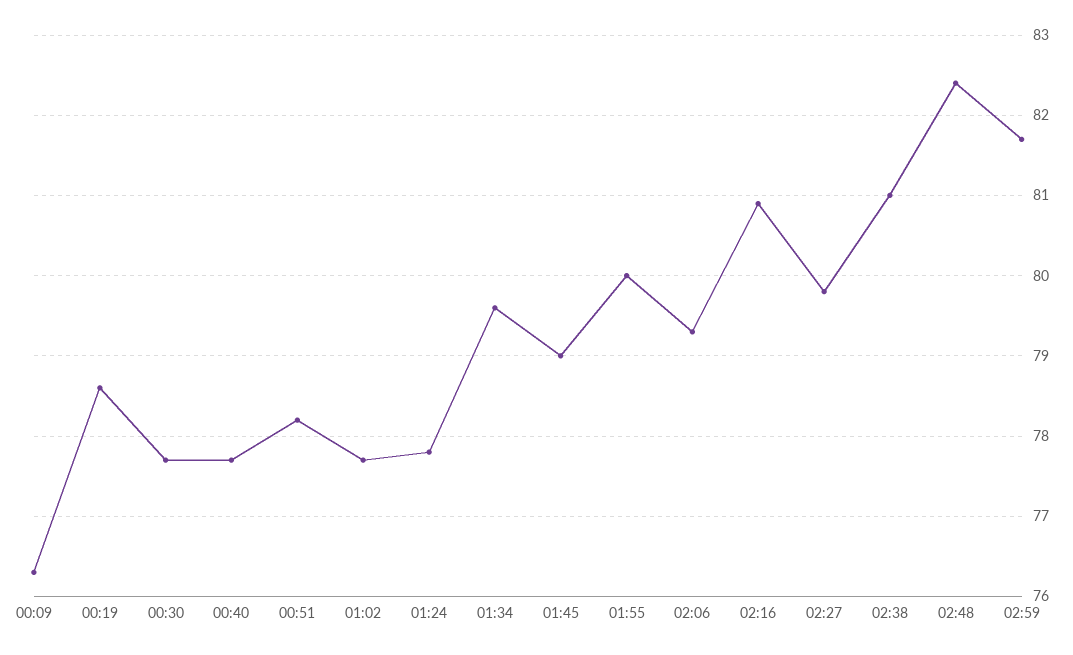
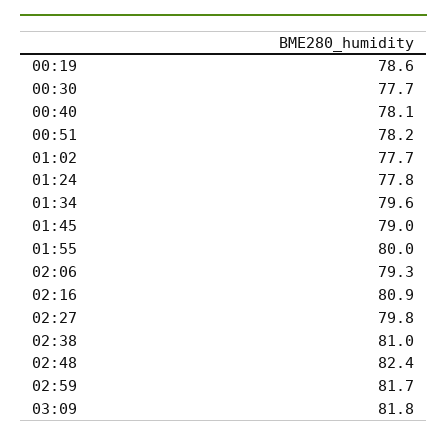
00:09: 76.3 -> none
00:40: 77.7 -> 78.1
03:09: none -> 81.8

